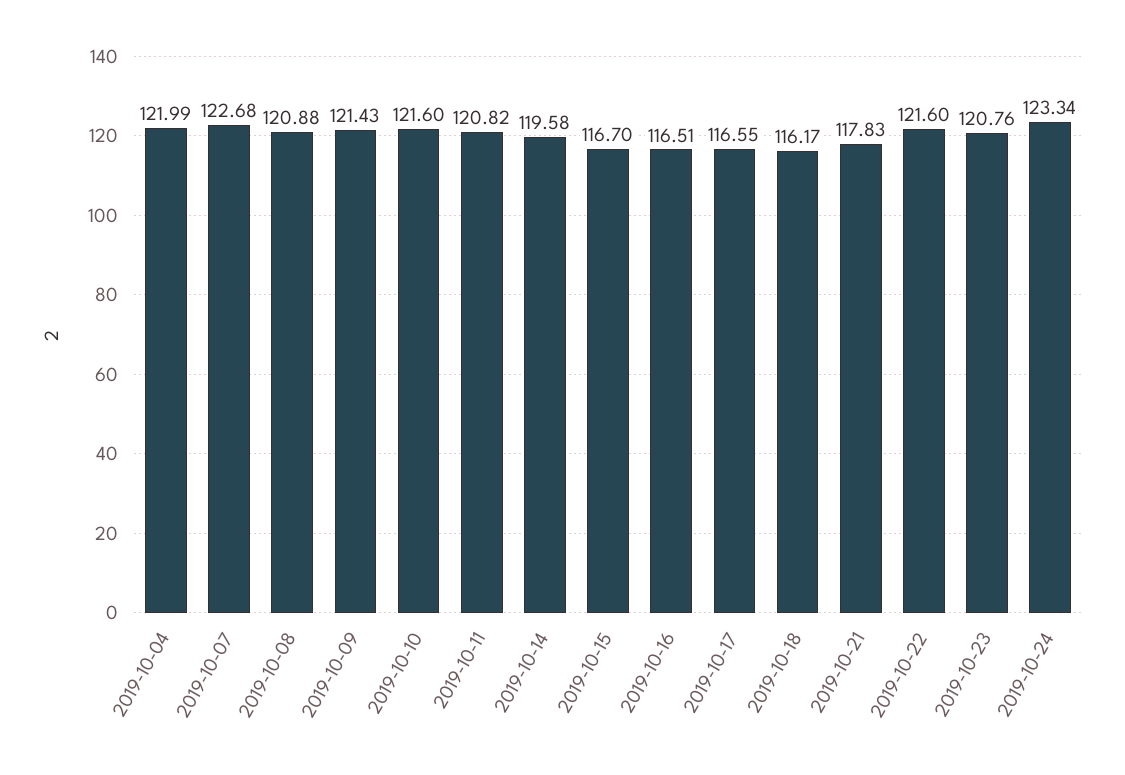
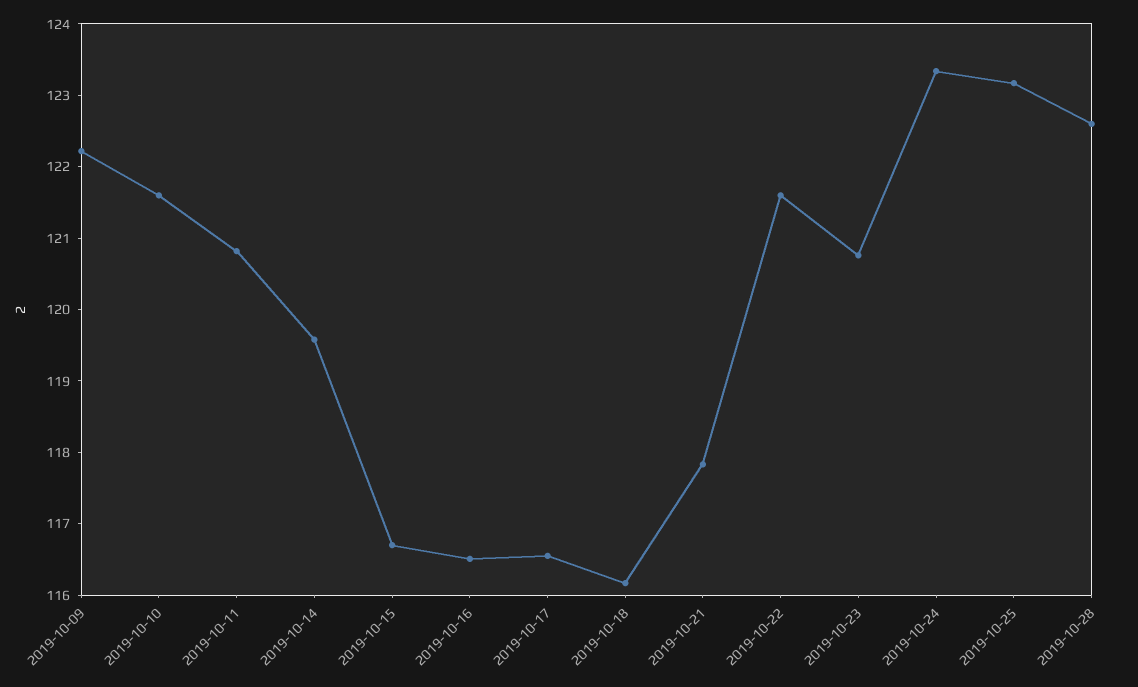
2019-10-04: 121.99 -> none
2019-10-07: 122.68 -> none
2019-10-08: 120.88 -> none
2019-10-09: 121.43 -> 122.2
2019-10-25: none -> 123.2
2019-10-28: none -> 122.6

